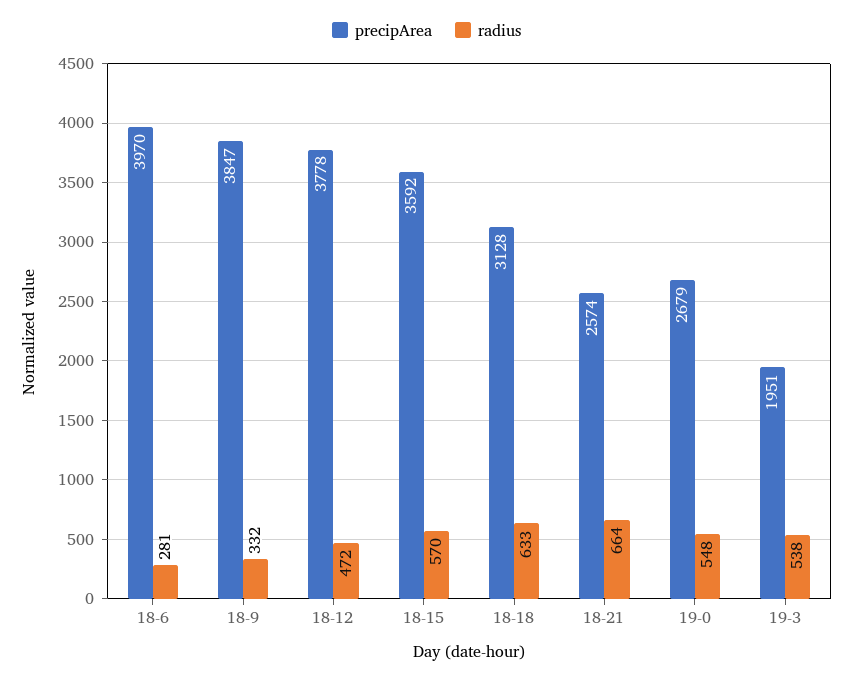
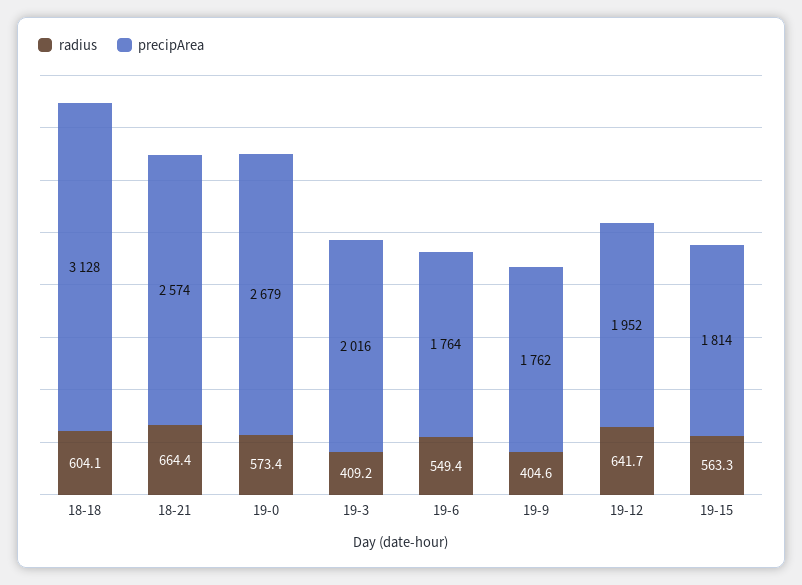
precipArea, 18-6: 3970 -> none
radius, 18-6: 281 -> none
precipArea, 18-9: 3847 -> none
radius, 18-9: 332 -> none
precipArea, 18-12: 3778 -> none
radius, 18-12: 472 -> none
precipArea, 18-15: 3592 -> none
radius, 18-15: 570 -> none
radius, 18-18: 633 -> 604.1
radius, 19-0: 548 -> 573.4
precipArea, 19-3: 1951 -> 2016
radius, 19-3: 538 -> 409.2
radius, 19-6: none -> 549.4
precipArea, 19-6: none -> 1764
radius, 19-9: none -> 404.6
precipArea, 19-9: none -> 1762
radius, 19-12: none -> 641.7
precipArea, 19-12: none -> 1952
radius, 19-15: none -> 563.3
precipArea, 19-15: none -> 1814

